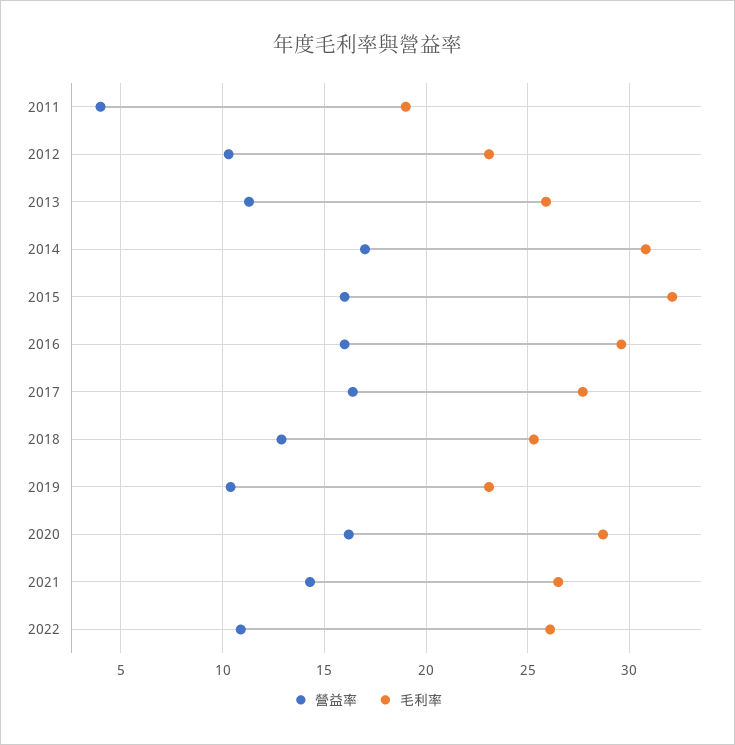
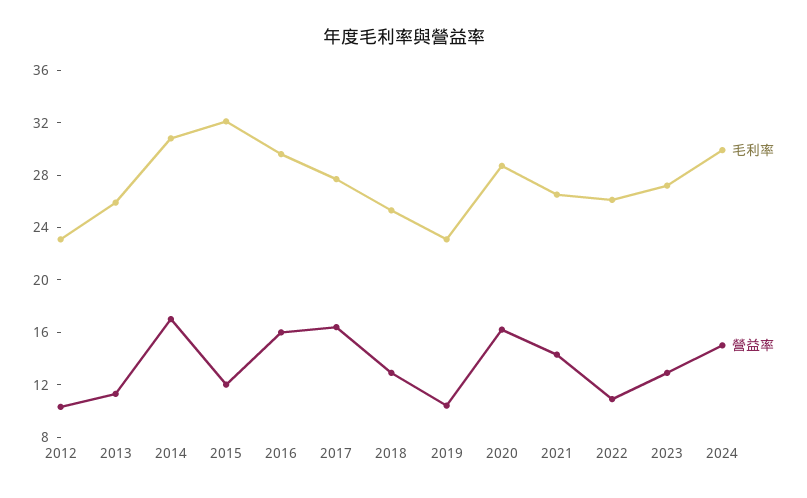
營益率, 2011: 4 -> none
毛利率, 2011: 19 -> none
營益率, 2015: 16 -> 12
毛利率, 2023: none -> 27
營益率, 2023: none -> 13
毛利率, 2024: none -> 30
營益率, 2024: none -> 15

